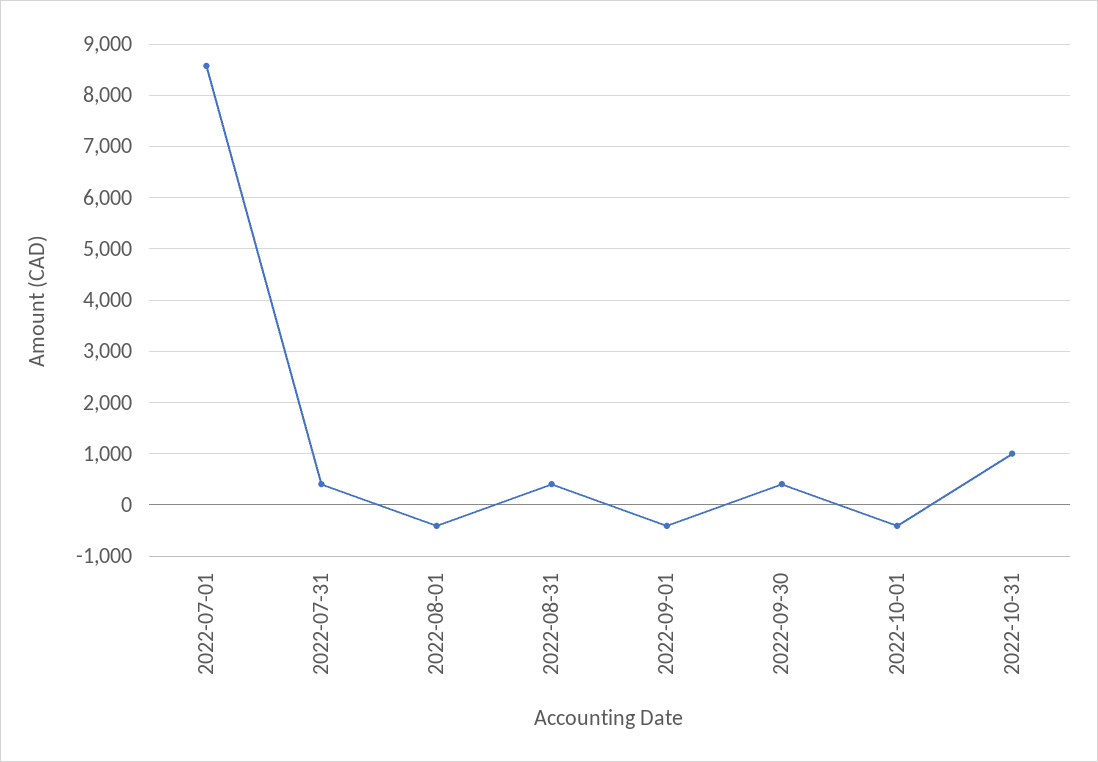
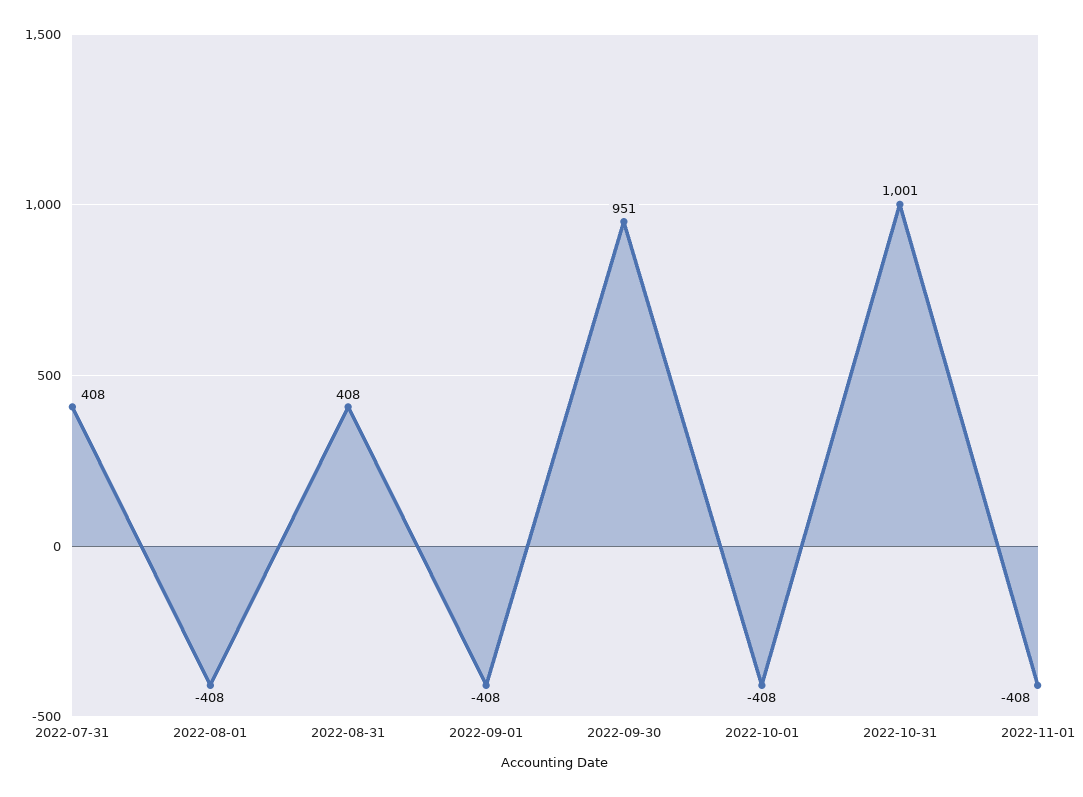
2022-07-01: 8600 -> none
2022-09-30: 400 -> 951
2022-11-01: none -> -408

